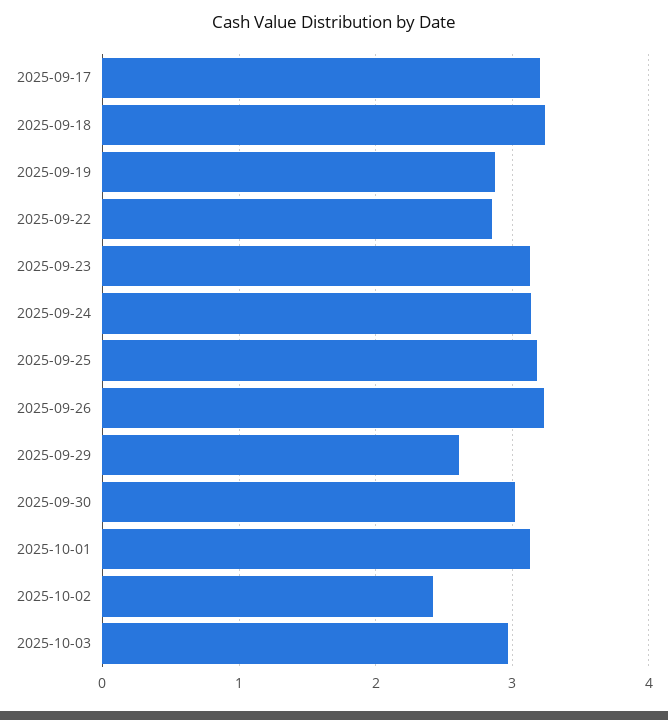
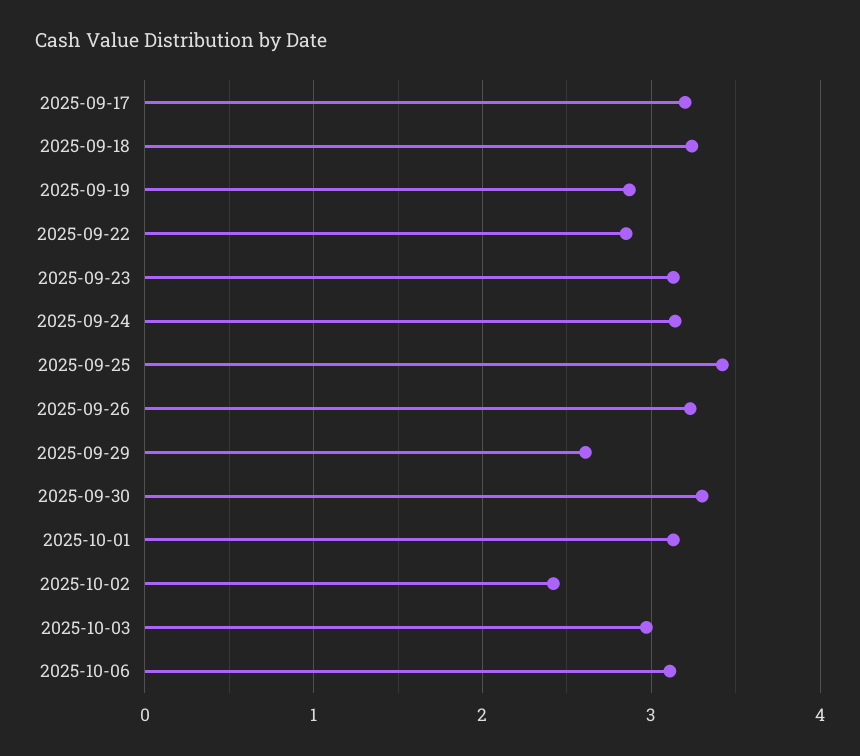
2025-09-25: 3.2 -> 3.4
2025-09-30: 3 -> 3.3
2025-10-06: none -> 3.1

